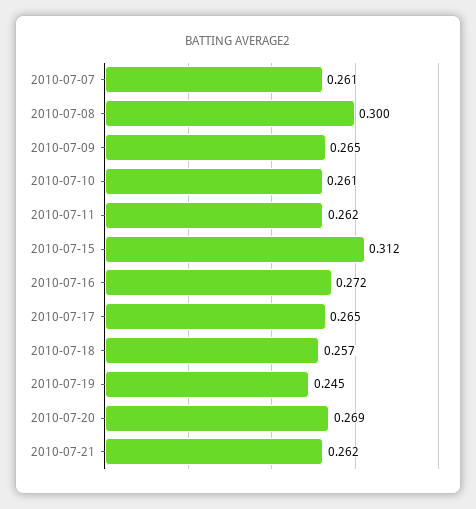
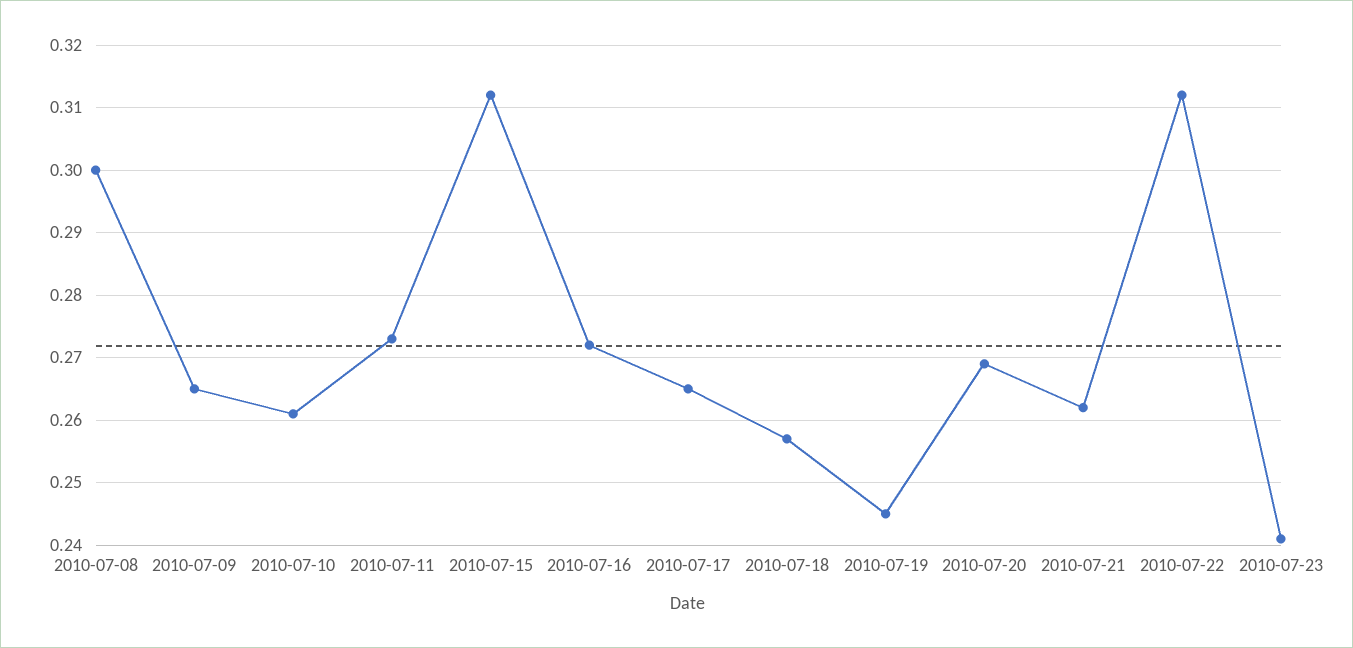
2010-07-07: 0.261 -> none
2010-07-11: 0.262 -> 0.273
2010-07-22: none -> 0.312
2010-07-23: none -> 0.241

